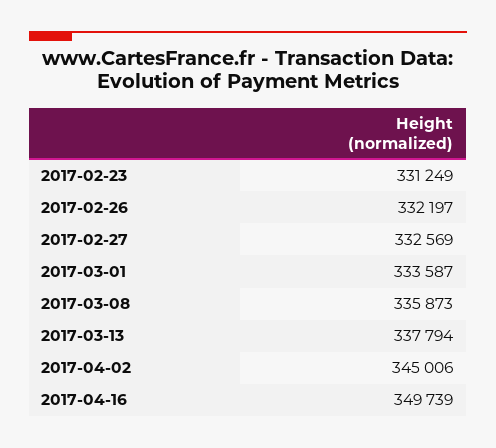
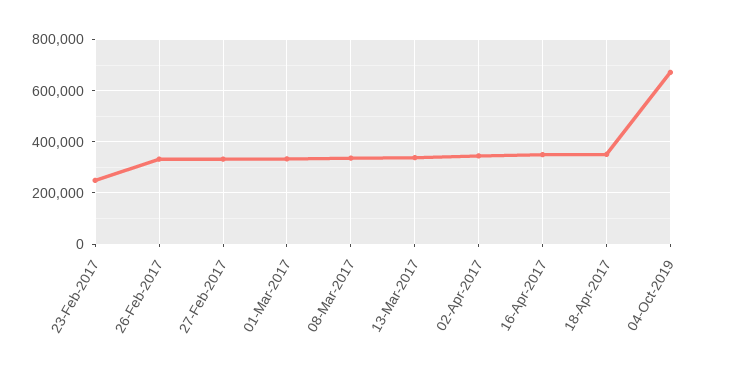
2017-02-23: 331249 -> 250000
18-Apr-2017: none -> 350000
04-Oct-2019: none -> 675000

